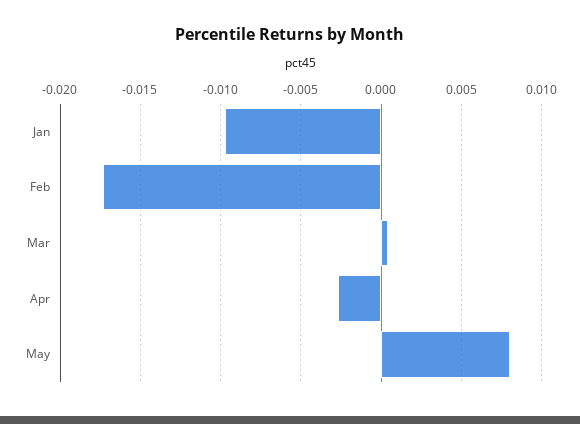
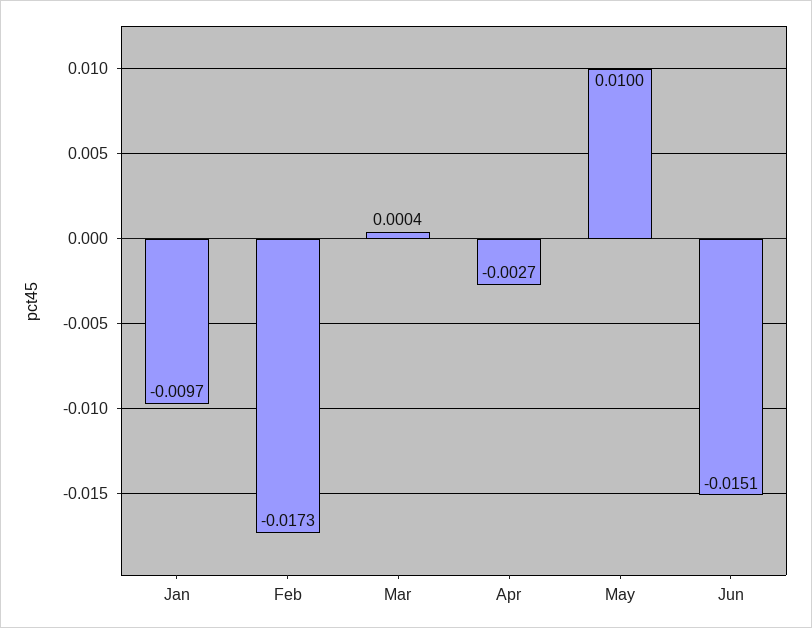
May: 0.008 -> 0.01
Jun: none -> -0.0151

